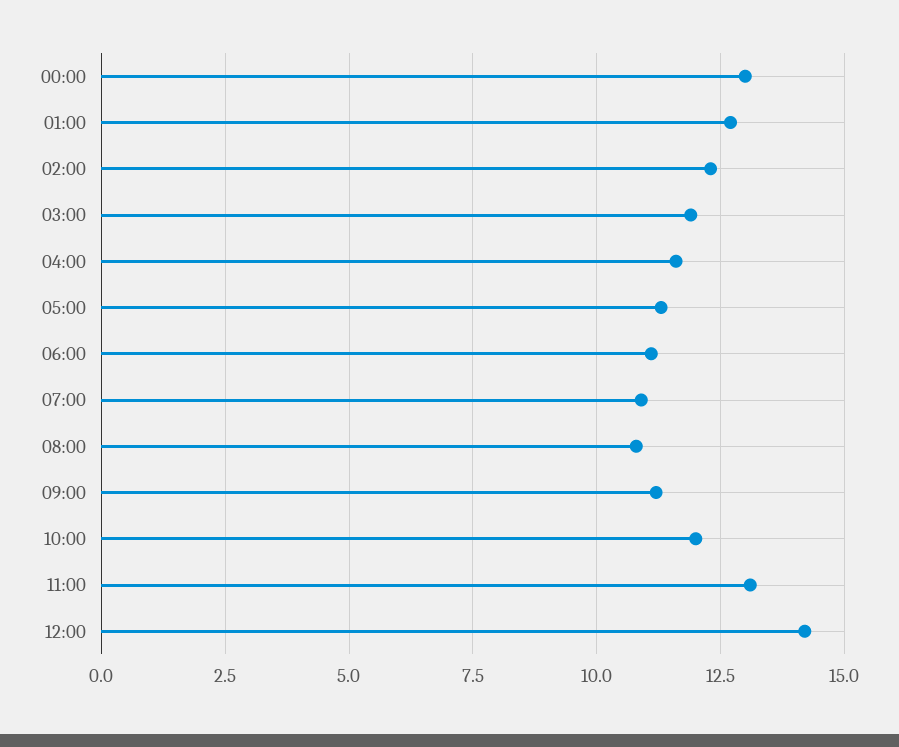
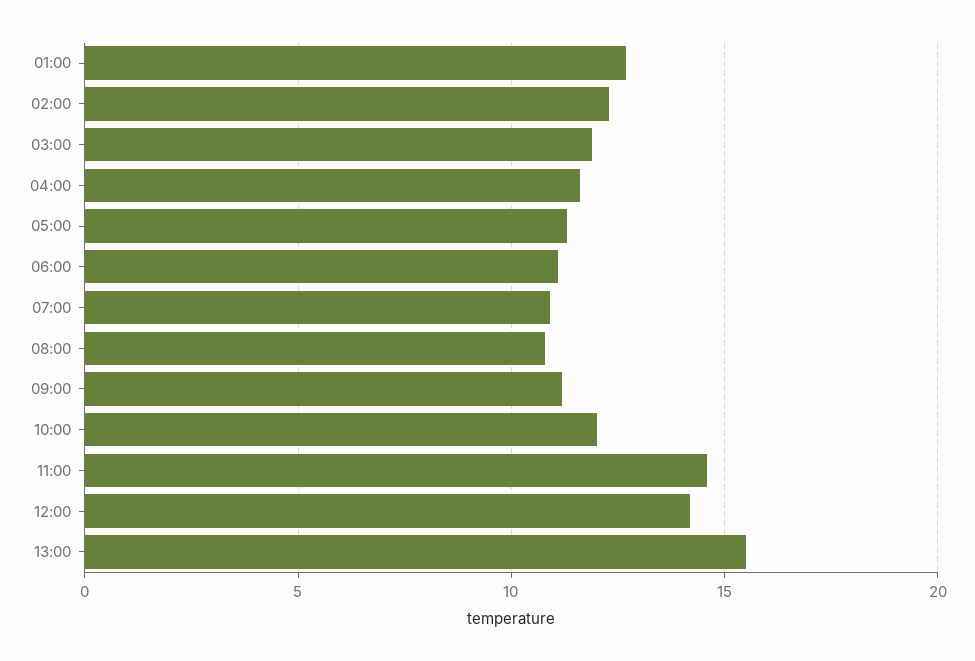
00:00: 13 -> none
11:00: 13 -> 14.5
13:00: none -> 15.5

